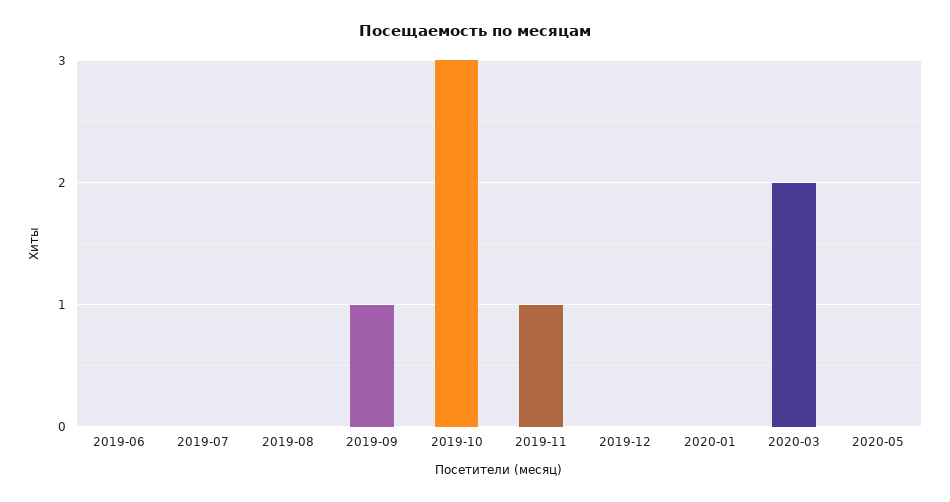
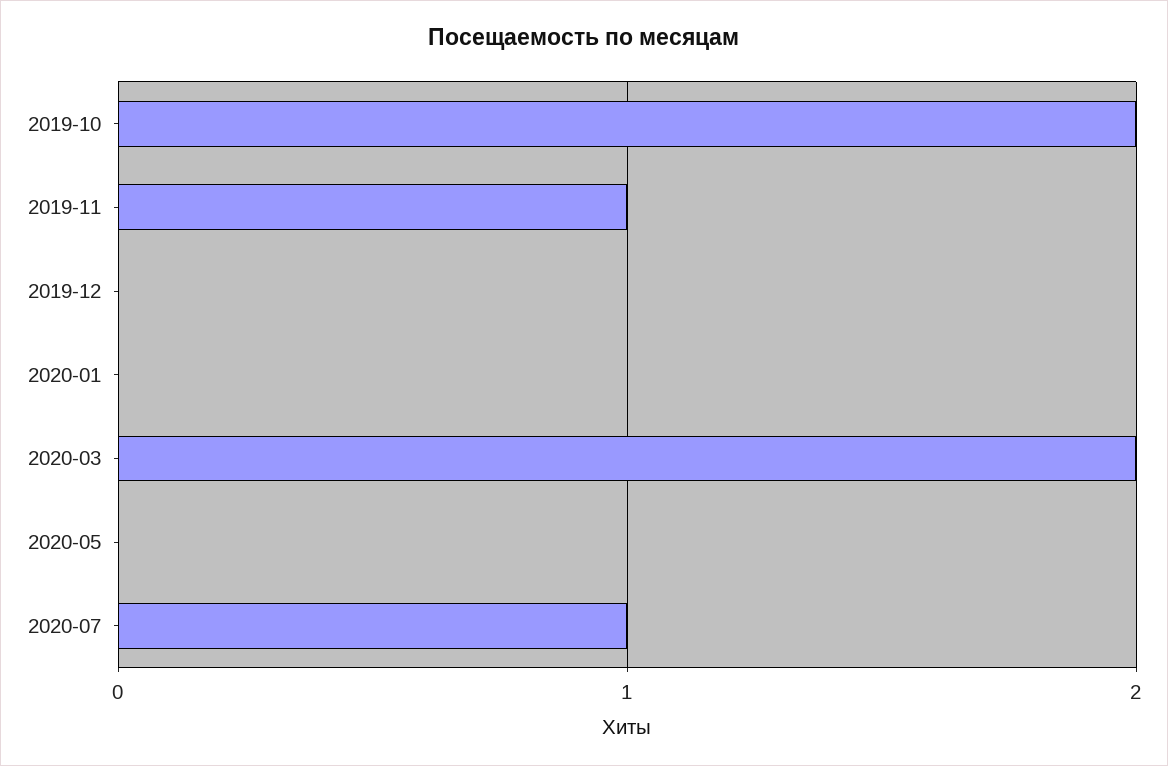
2019-06: 0 -> none
2019-07: 0 -> none
2019-08: 0 -> none
2019-09: 1 -> none
2019-10: 3 -> 2
2020-07: none -> 1

